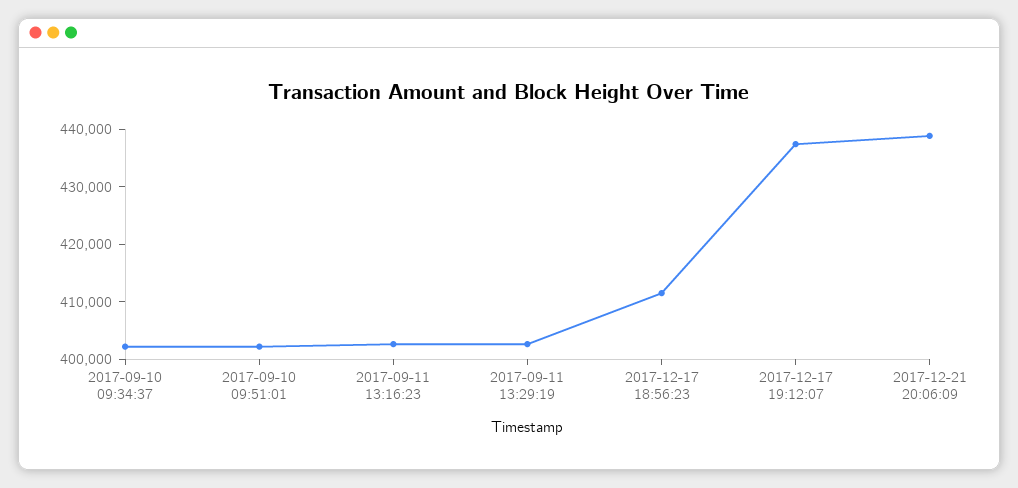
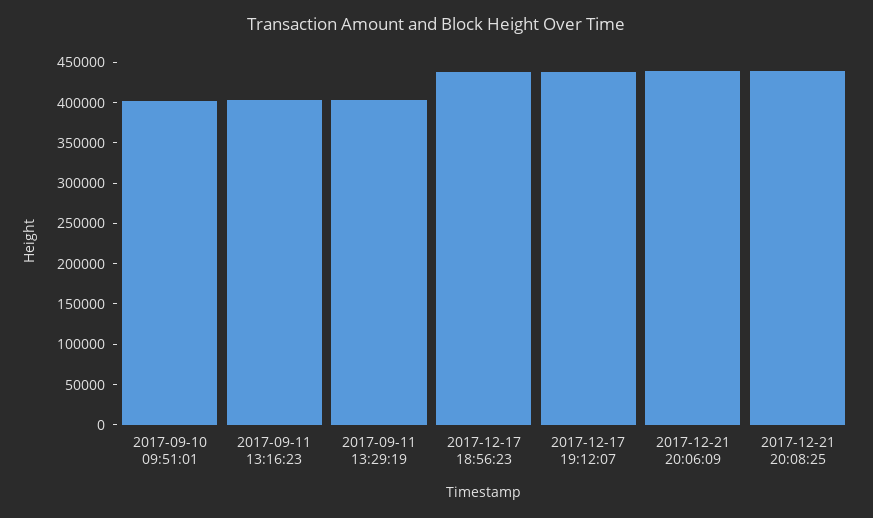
2017-09-10 09:34:37: 402000 -> none
2017-12-17 18:56:23: 412000 -> 440000
2017-12-21 20:08:25: none -> 440000

